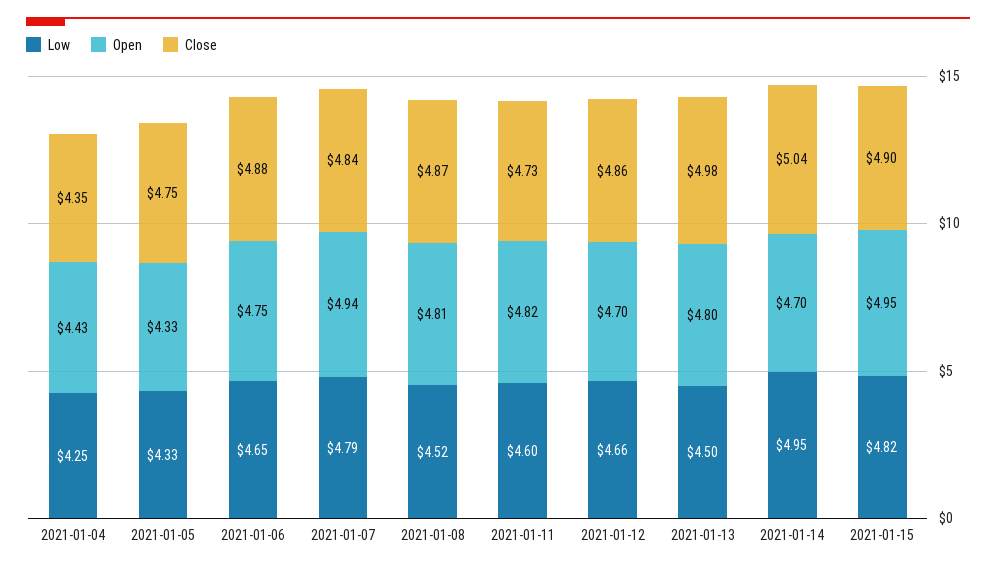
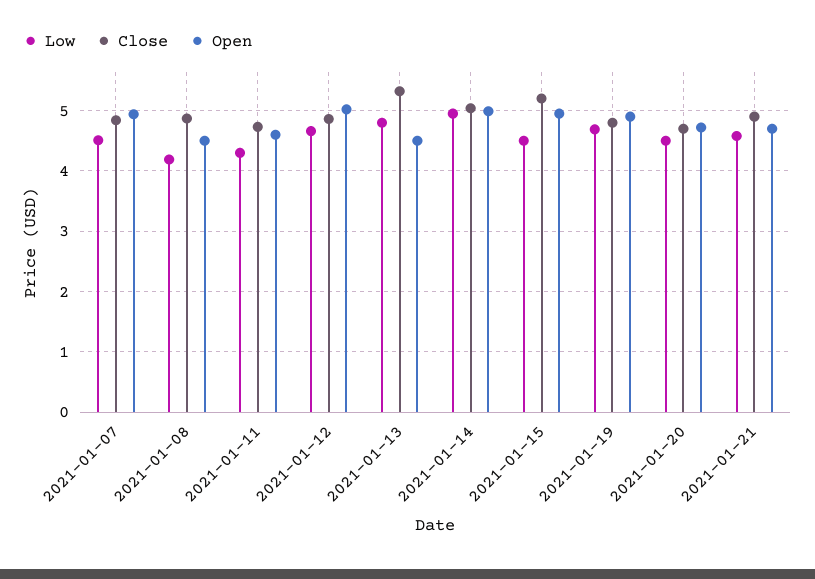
Low, 2021-01-04: 4.25 -> none
Open, 2021-01-04: 4.43 -> none
Close, 2021-01-04: 4.35 -> none
Low, 2021-01-05: 4.33 -> none
Open, 2021-01-05: 4.33 -> none
Close, 2021-01-05: 4.75 -> none
Low, 2021-01-06: 4.65 -> none
Open, 2021-01-06: 4.75 -> none
Close, 2021-01-06: 4.88 -> none
Low, 2021-01-07: 4.79 -> 4.5
Low, 2021-01-08: 4.52 -> 4.2
Open, 2021-01-08: 4.81 -> 4.5
Low, 2021-01-11: 4.6 -> 4.3
Open, 2021-01-11: 4.82 -> 4.6
Open, 2021-01-12: 4.7 -> 5
Low, 2021-01-13: 4.5 -> 4.8
Open, 2021-01-13: 4.8 -> 4.5
Close, 2021-01-13: 4.98 -> 5.3
Open, 2021-01-14: 4.7 -> 5
Low, 2021-01-15: 4.82 -> 4.5
Close, 2021-01-15: 4.9 -> 5.2
Low, 2021-01-19: none -> 4.7
Close, 2021-01-19: none -> 4.8
Open, 2021-01-19: none -> 4.9
Low, 2021-01-20: none -> 4.5
Close, 2021-01-20: none -> 4.7
Open, 2021-01-20: none -> 4.7
Low, 2021-01-21: none -> 4.6
Close, 2021-01-21: none -> 4.9
Open, 2021-01-21: none -> 4.7

